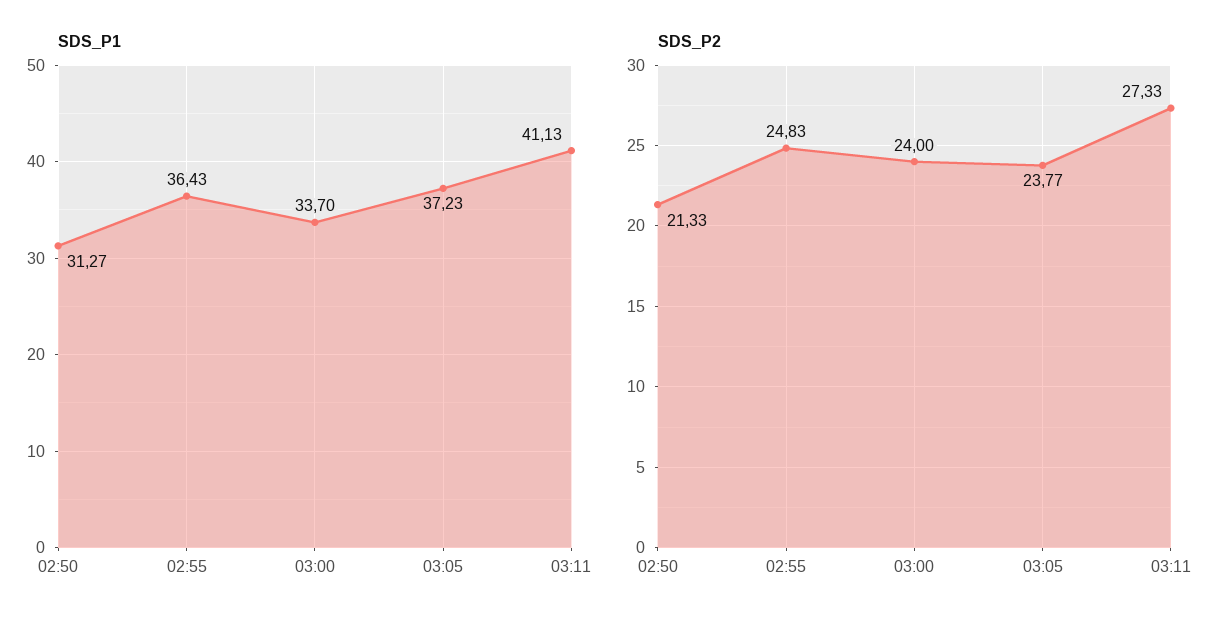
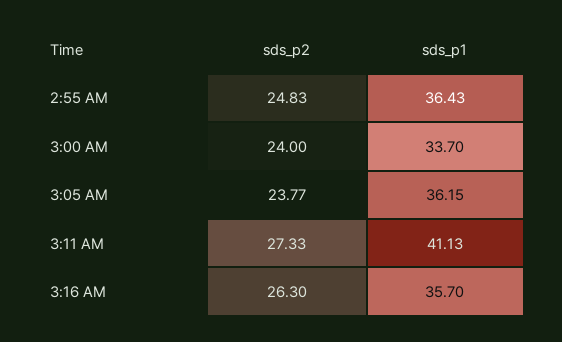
SDS_P1, 02:50: 31.27 -> none
SDS_P1, 03:05: 37.23 -> 36.15
SDS_P2, 02:50: 21.33 -> none
SDS_P2, 3:16 AM: none -> 26.3
SDS_P1, 3:16 AM: none -> 35.7

